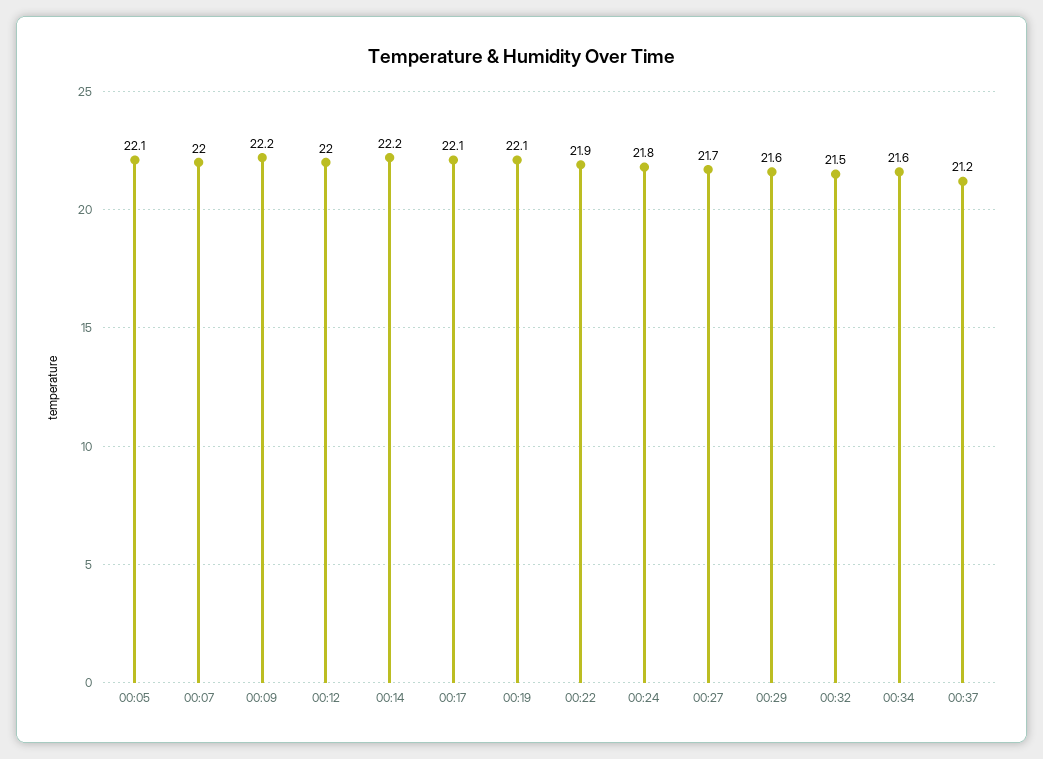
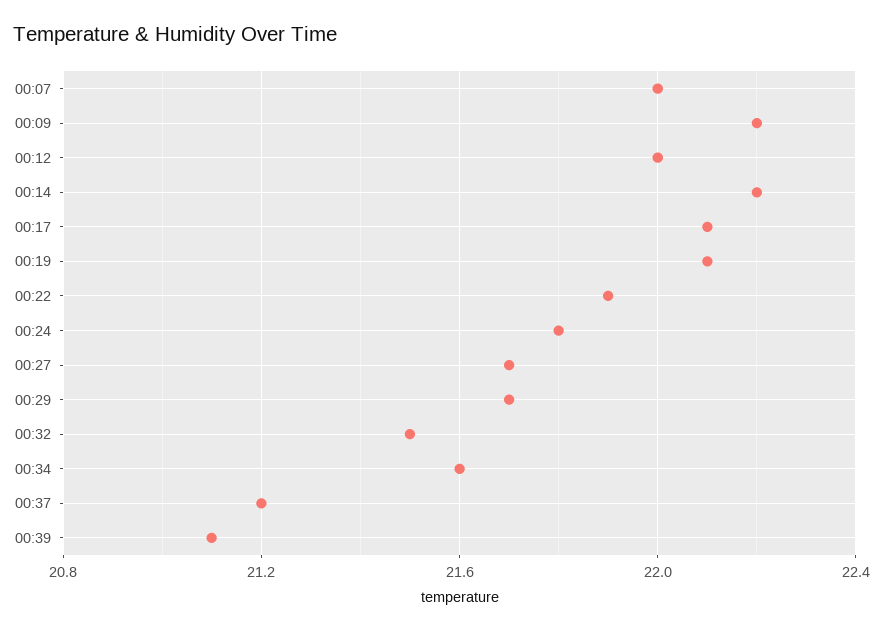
00:05: 22.1 -> none
00:29: 21.6 -> 21.7
00:39: none -> 21.1

